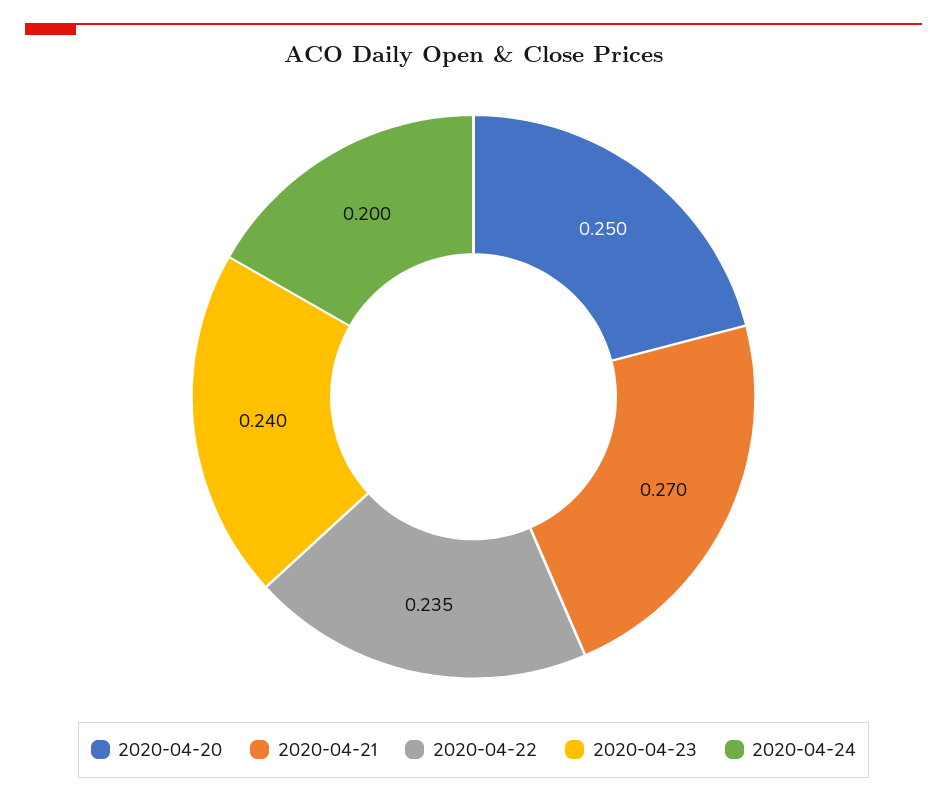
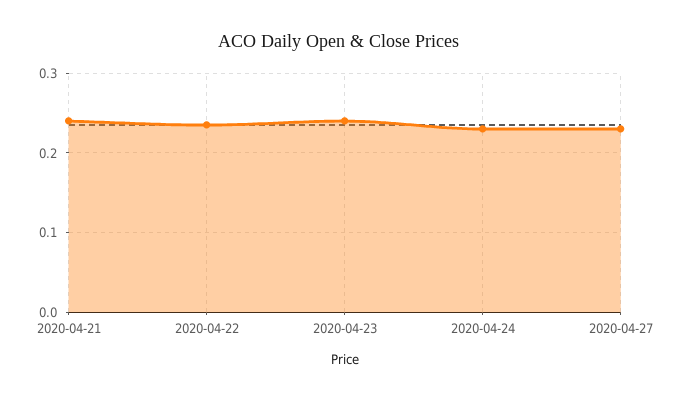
2020-04-20: 0.25 -> none
2020-04-21: 0.27 -> 0.24
2020-04-24: 0.2 -> 0.23
2020-04-27: none -> 0.23

